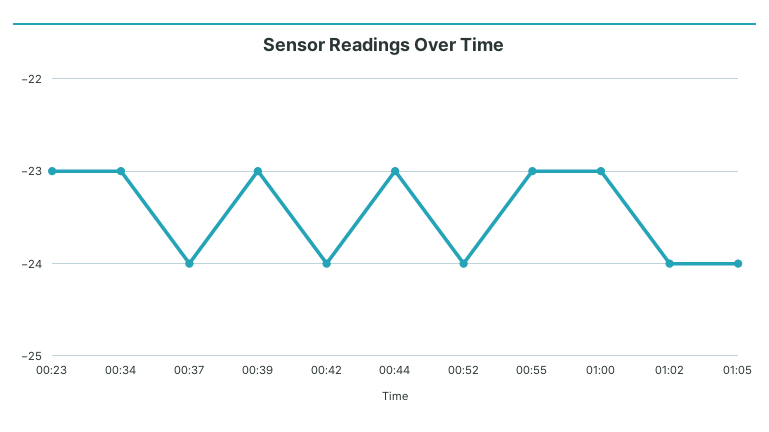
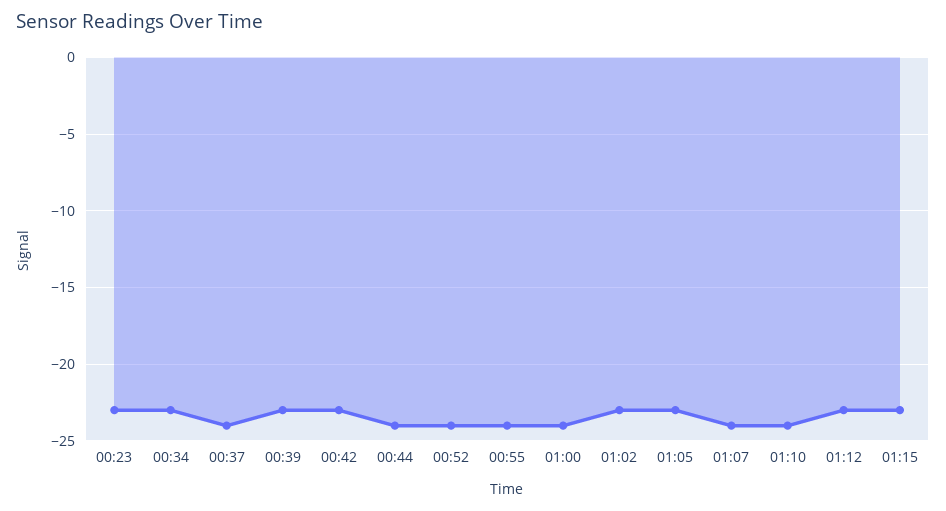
00:42: -24 -> -23
00:44: -23 -> -24
00:55: -23 -> -24
01:00: -23 -> -24
01:02: -24 -> -23
01:05: -24 -> -23
01:07: none -> -24
01:10: none -> -24
01:12: none -> -23
01:15: none -> -23

